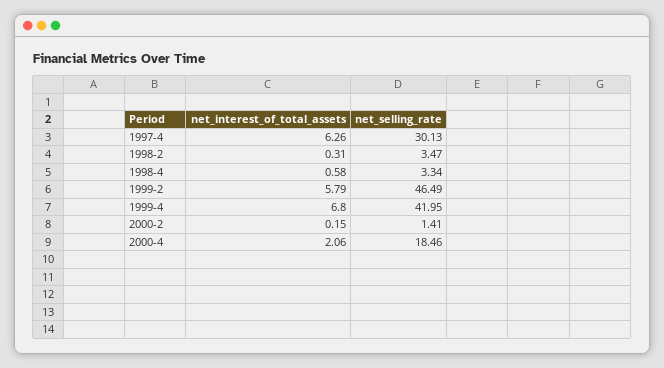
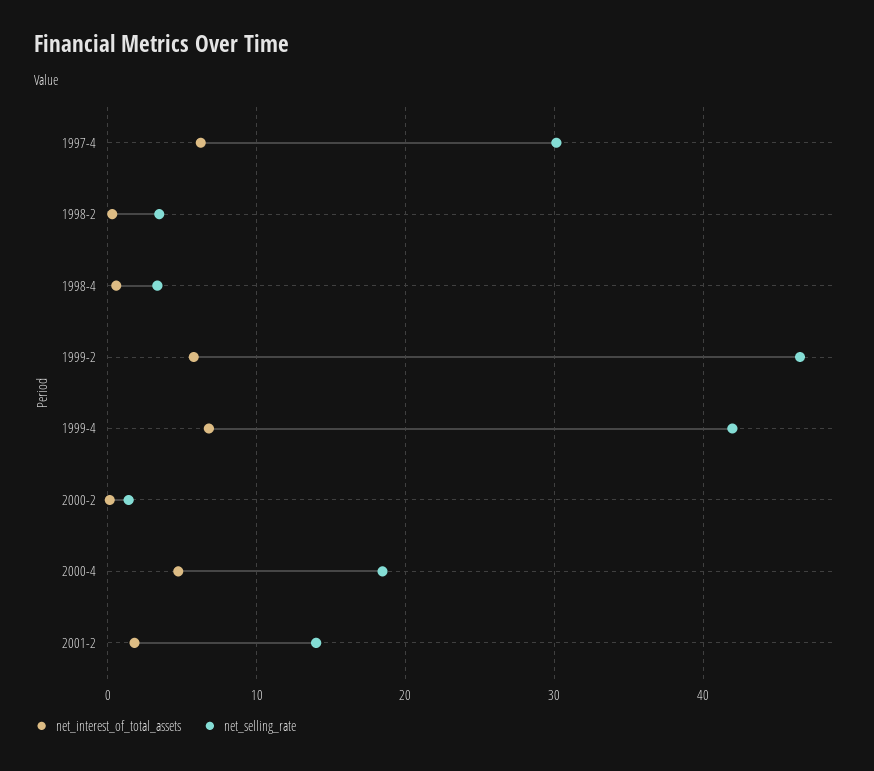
net_interest_of_total_assets, 2000-4: 2.06 -> 5
net_interest_of_total_assets, 2001-2: none -> 2
net_selling_rate, 2001-2: none -> 14

